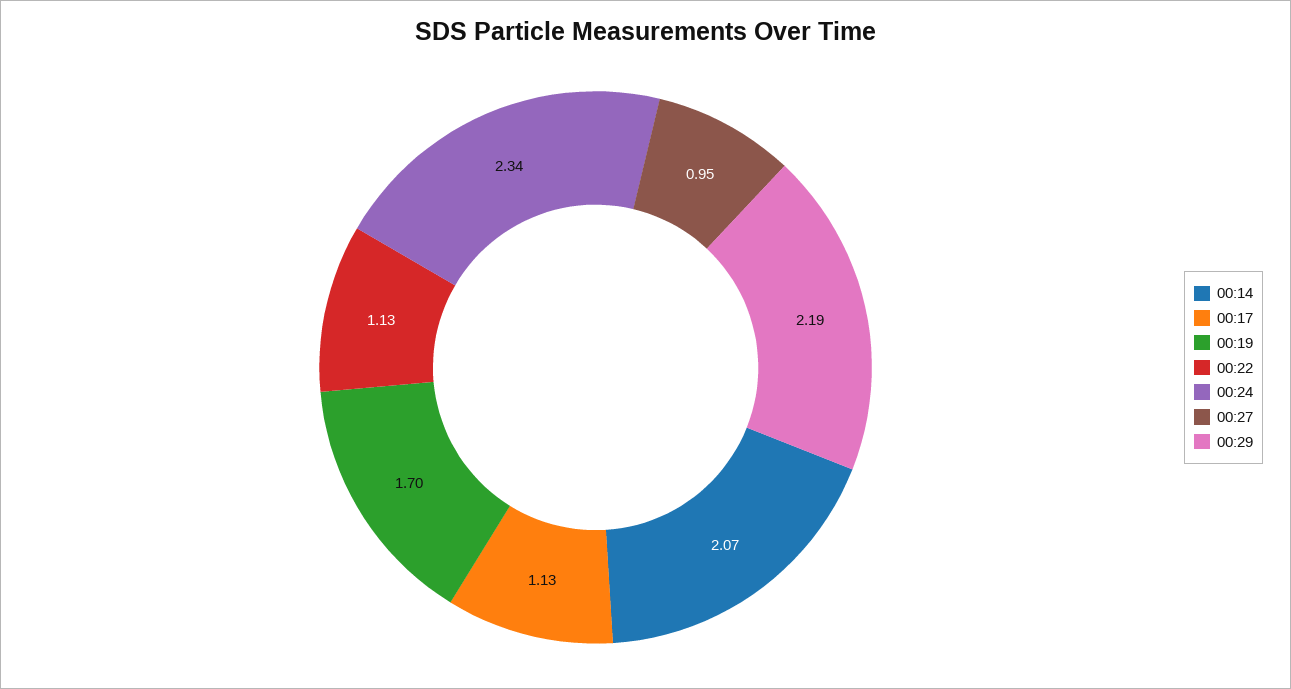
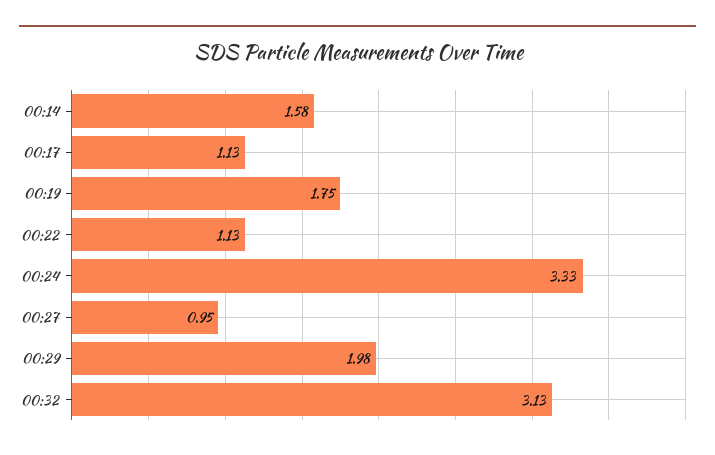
00:14: 2.07 -> 1.58
00:19: 1.7 -> 1.75
00:24: 2.34 -> 3.33
00:29: 2.19 -> 1.98
00:32: none -> 3.13

